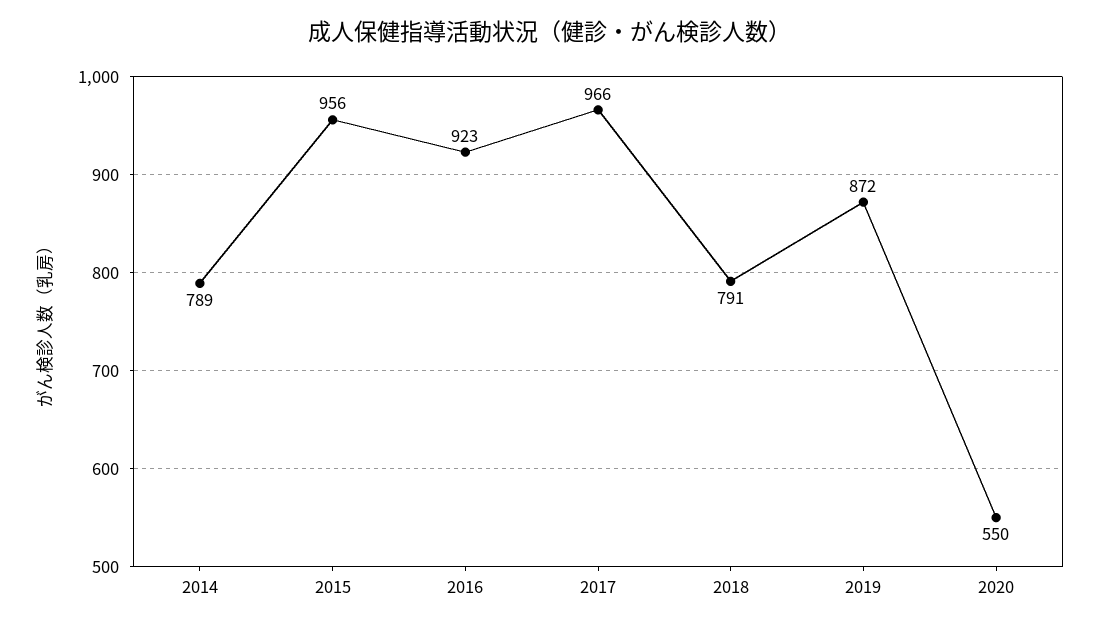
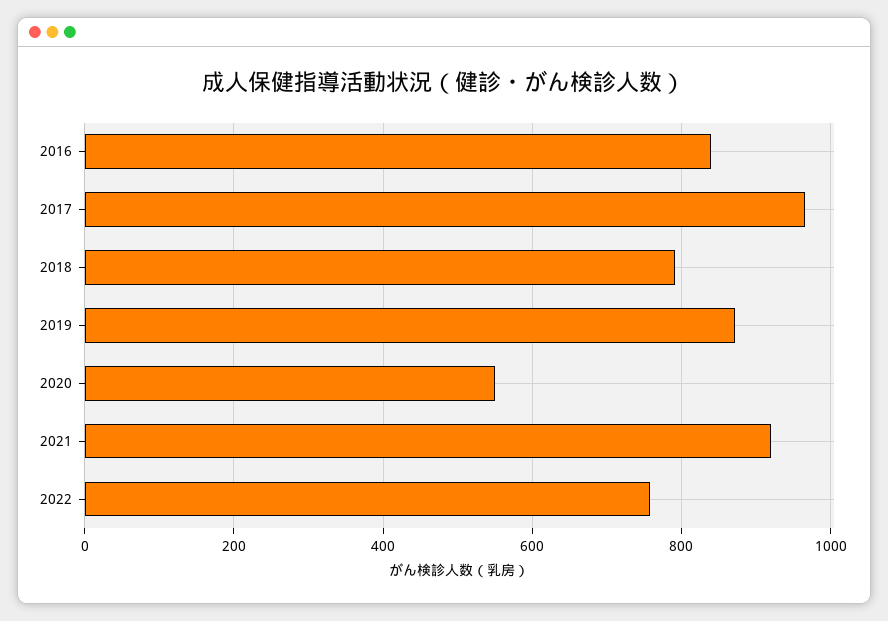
2014: 789 -> none
2015: 956 -> none
2016: 923 -> 840
2021: none -> 920
2022: none -> 760

